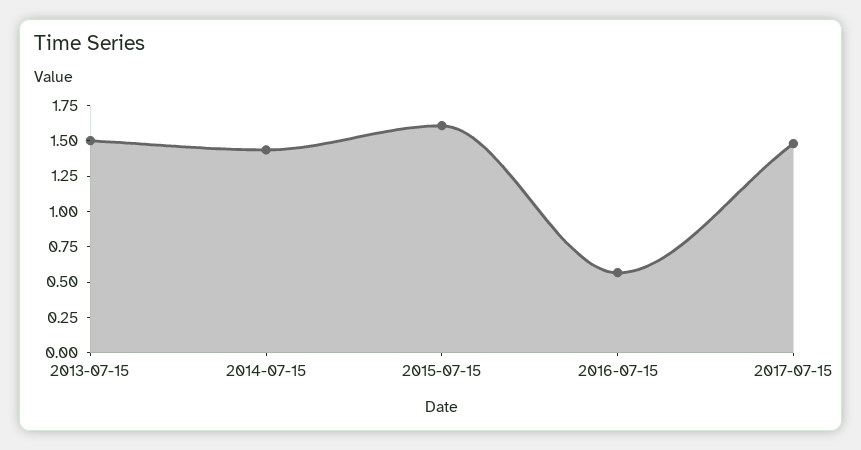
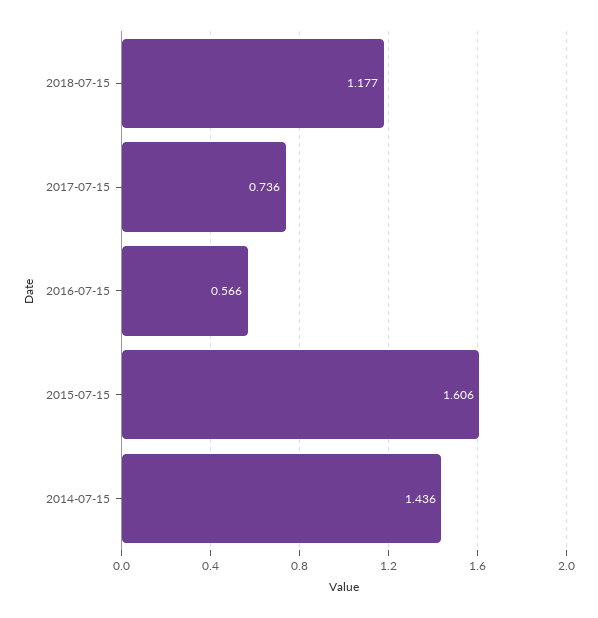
2013-07-15: 1.5 -> none
2017-07-15: 1.5 -> 0.736
2018-07-15: none -> 1.177

